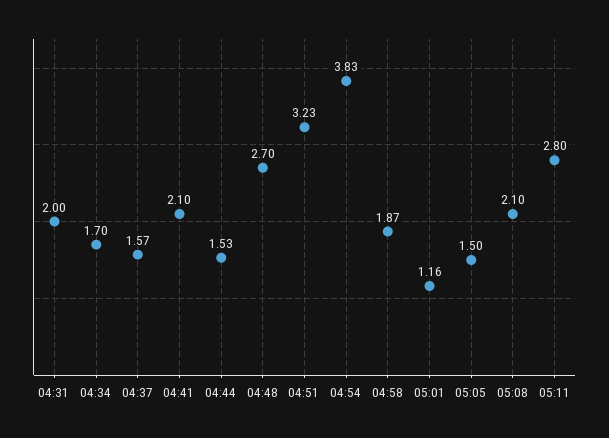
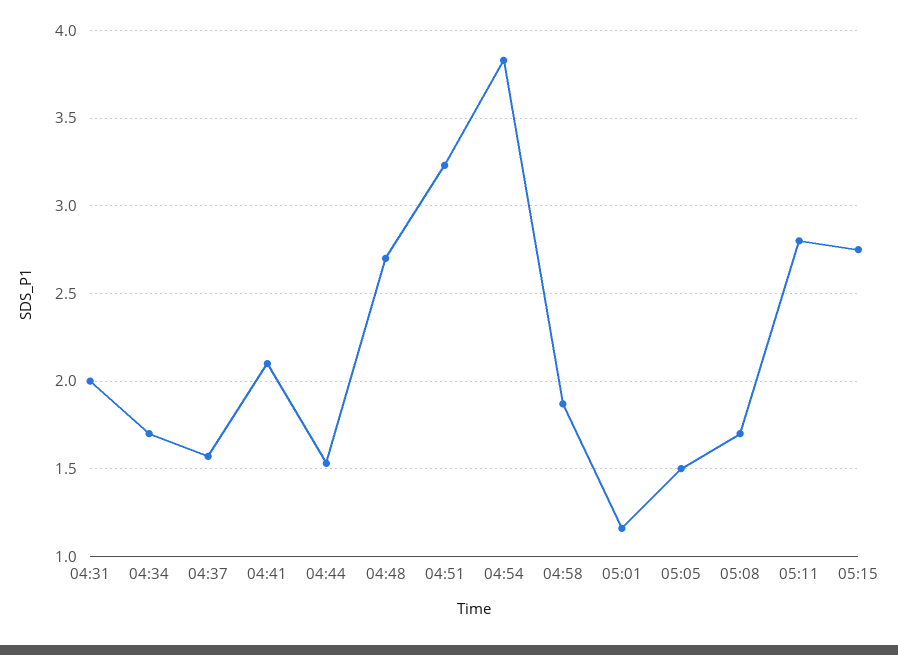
05:08: 2.1 -> 1.7
05:15: none -> 2.75

